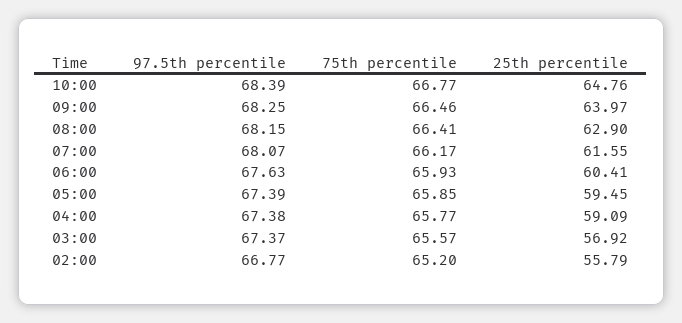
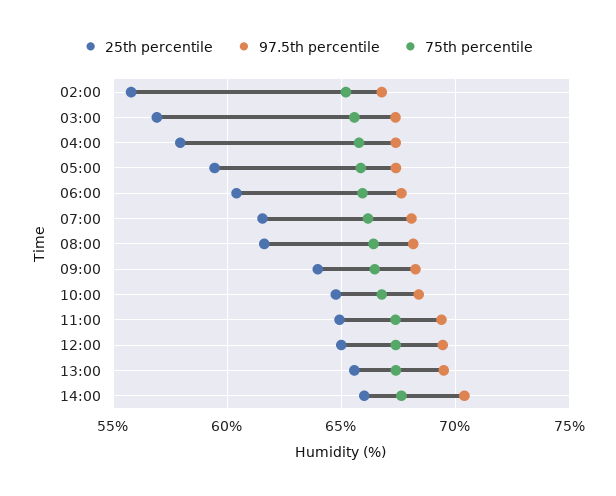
25th percentile, 08:00: 62.9 -> 61.5
25th percentile, 04:00: 59.09 -> 58
25th percentile, 11:00: none -> 65
97.5th percentile, 11:00: none -> 69.5
75th percentile, 11:00: none -> 67.5
25th percentile, 12:00: none -> 65
97.5th percentile, 12:00: none -> 69.5
75th percentile, 12:00: none -> 67.5
25th percentile, 13:00: none -> 65.5
97.5th percentile, 13:00: none -> 69.5
75th percentile, 13:00: none -> 67.5
25th percentile, 14:00: none -> 66
97.5th percentile, 14:00: none -> 70.5
75th percentile, 14:00: none -> 67.5

